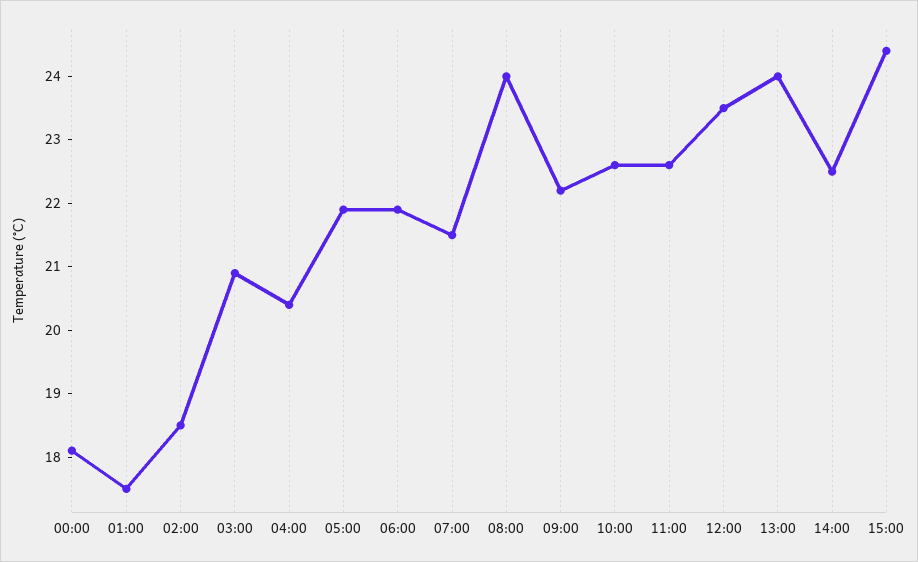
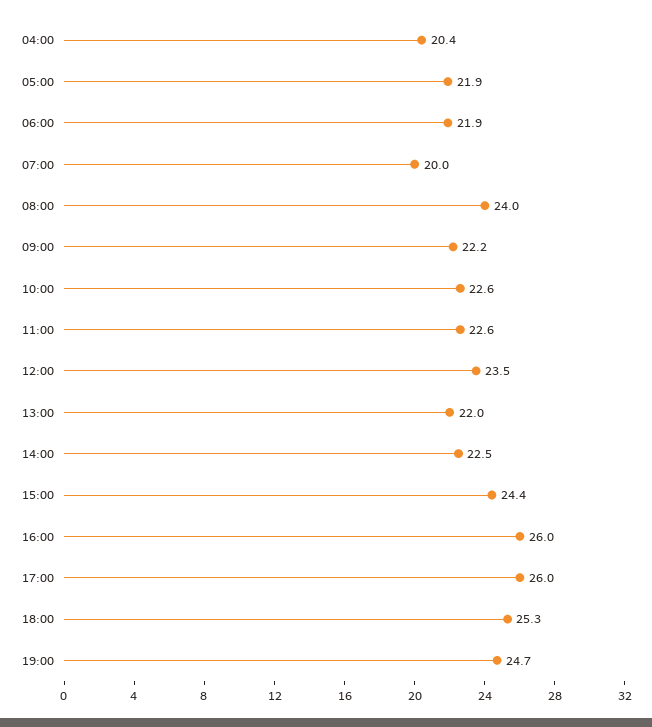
00:00: 18 -> none
01:00: 17.5 -> none
02:00: 18.5 -> none
03:00: 21 -> none
07:00: 21.5 -> 20
13:00: 24 -> 22
16:00: none -> 26
17:00: none -> 26
18:00: none -> 25.3
19:00: none -> 24.7

